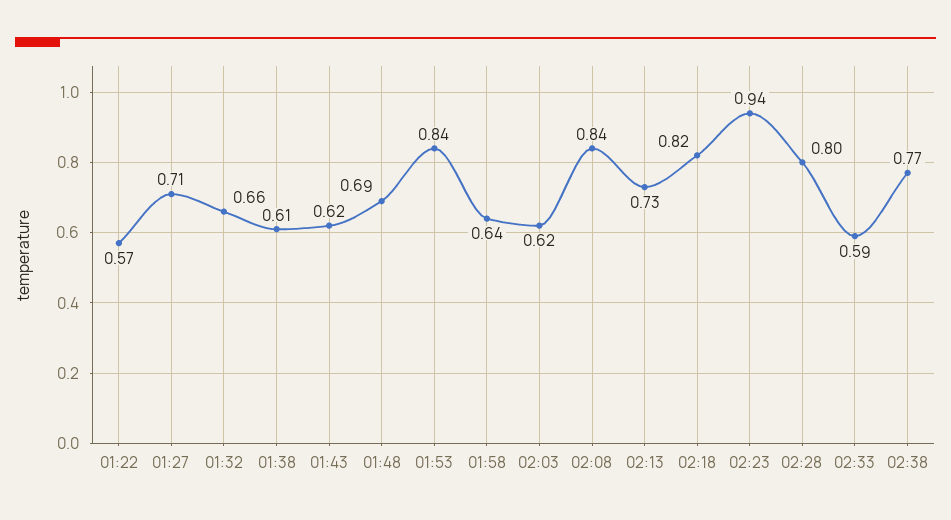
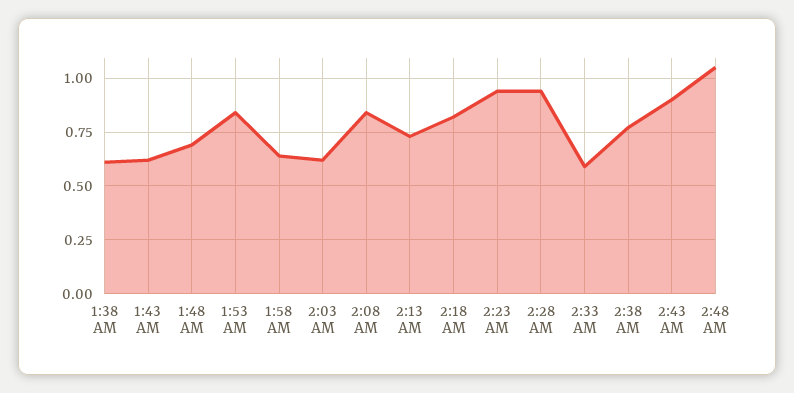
01:22: 0.57 -> none
01:27: 0.71 -> none
01:32: 0.66 -> none
02:28: 0.8 -> 0.95
2:43 AM: none -> 0.9
2:48 AM: none -> 1.05

